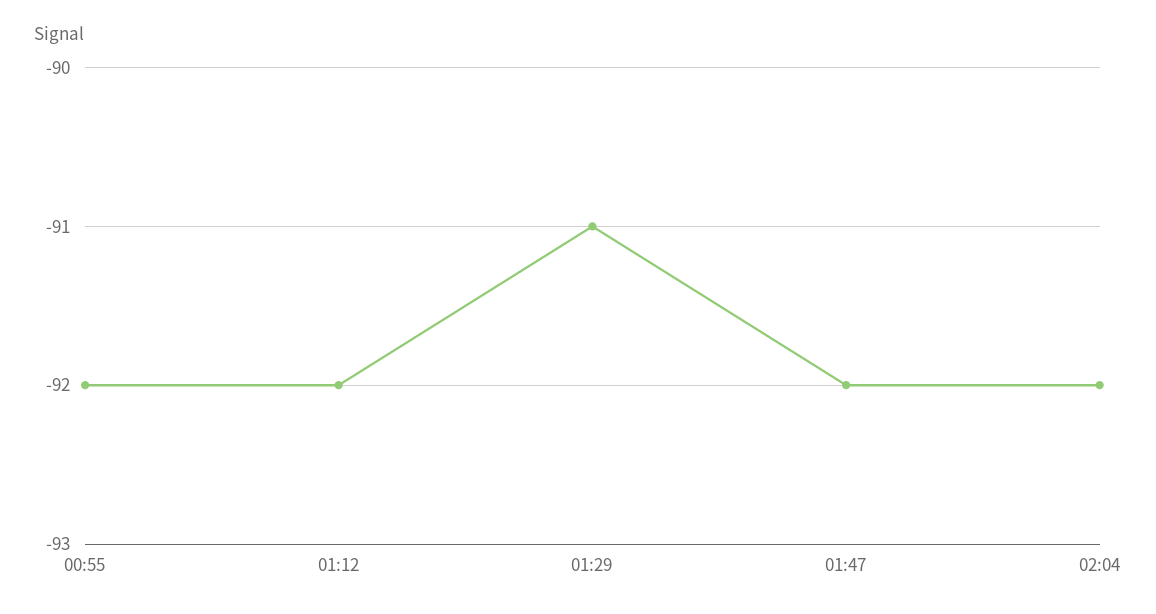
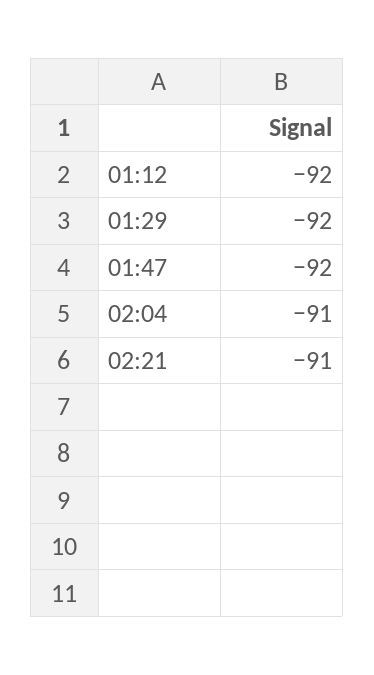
00:55: -92 -> none
01:29: -91 -> -92
02:04: -92 -> -91
02:21: none -> -91

